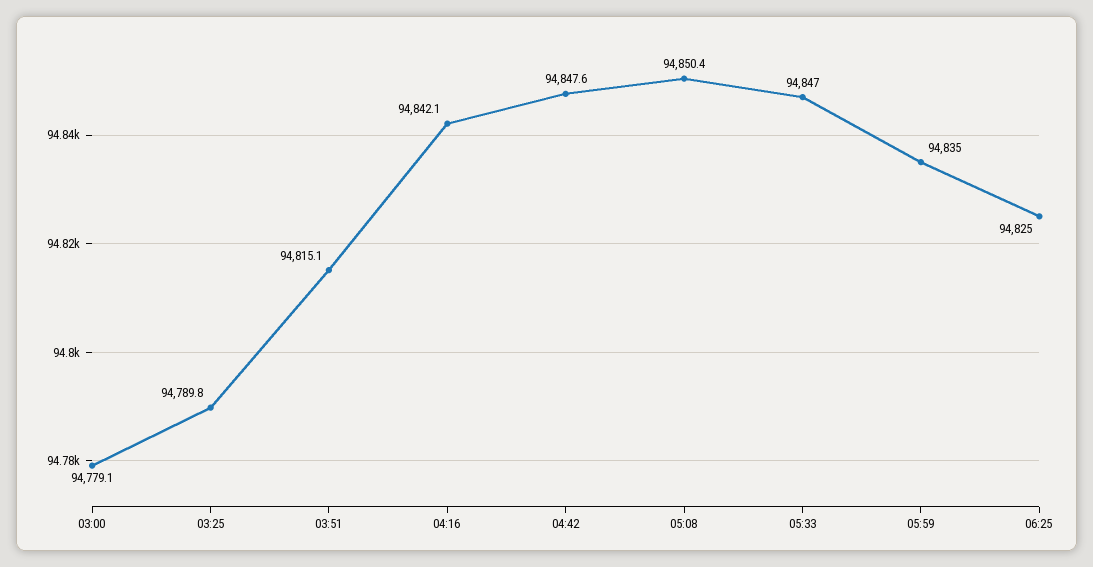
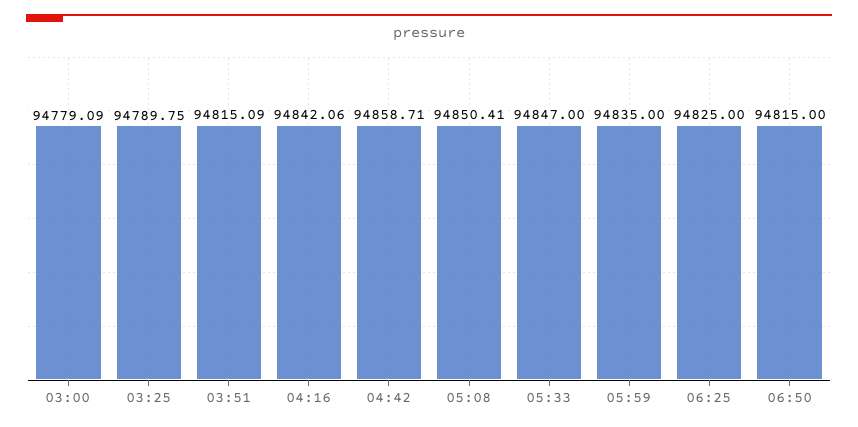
04:42: 94847.6 -> 94858.71
06:50: none -> 94815

